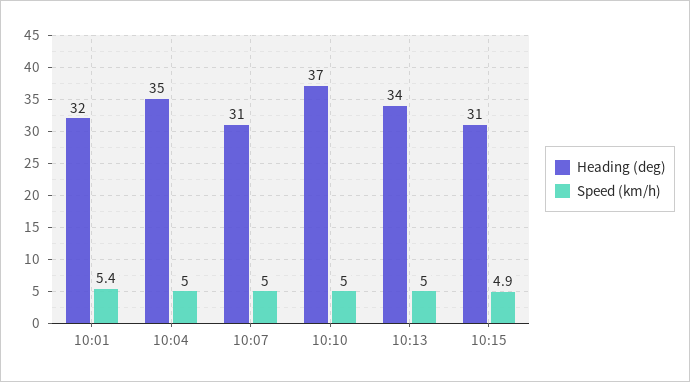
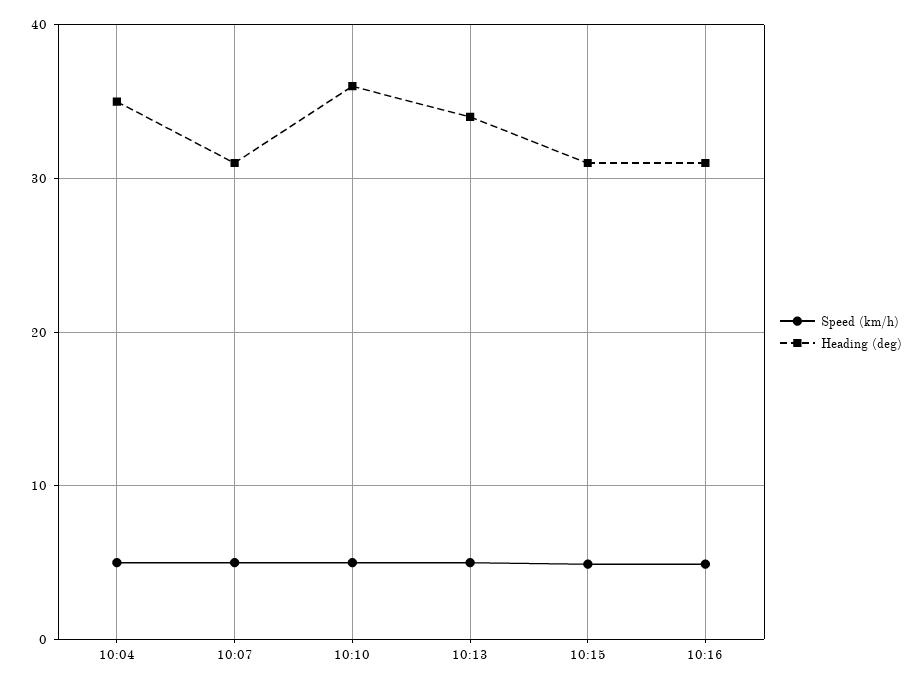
Heading (deg), 10:01: 32 -> none
Speed (km/h), 10:01: 5.4 -> none
Heading (deg), 10:10: 37 -> 36
Speed (km/h), 10:16: none -> 5
Heading (deg), 10:16: none -> 31

